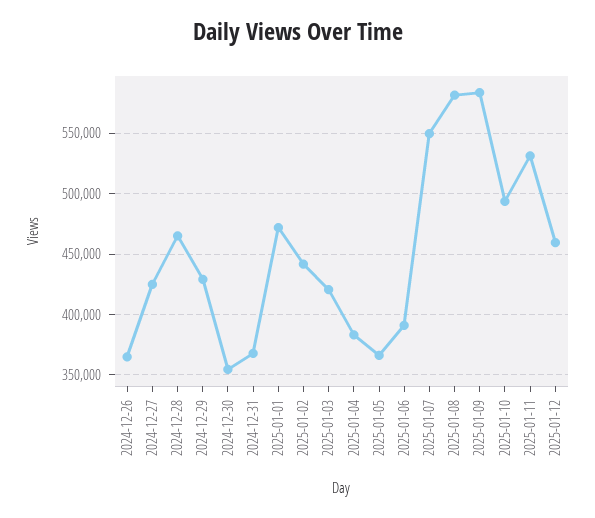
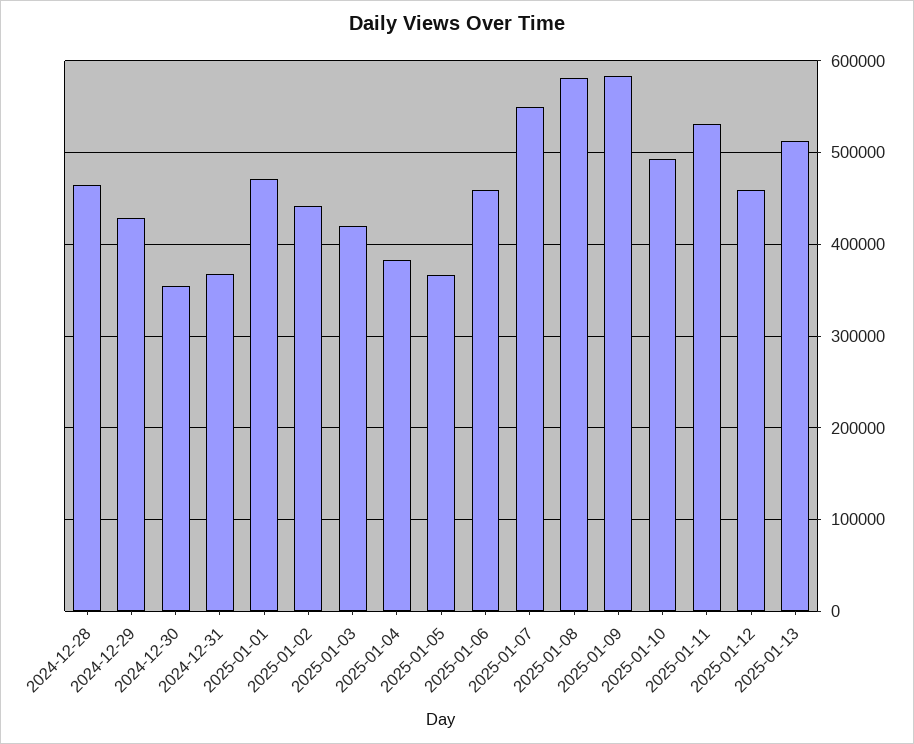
2024-12-26: 365000 -> none
2024-12-27: 425000 -> none
2025-01-06: 390000 -> 460000
2025-01-13: none -> 510000

